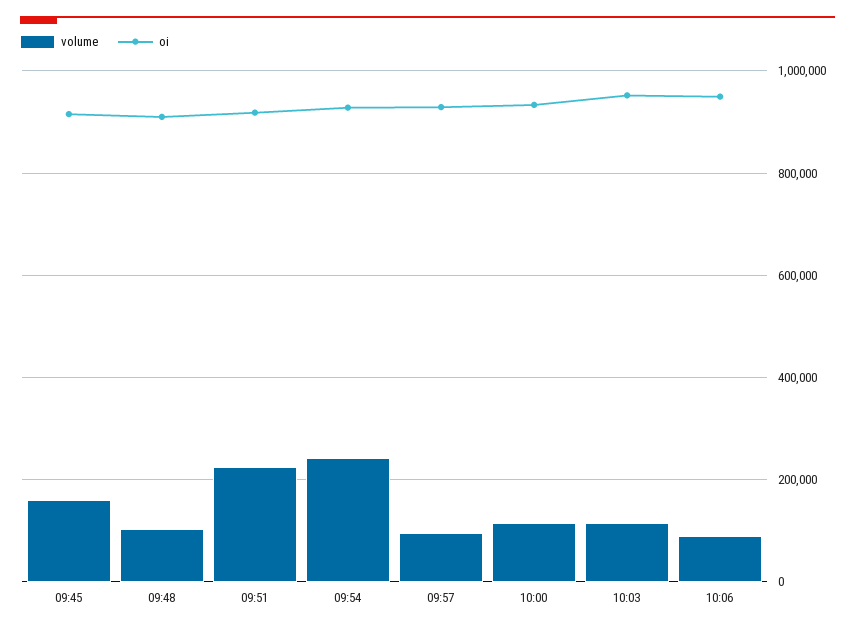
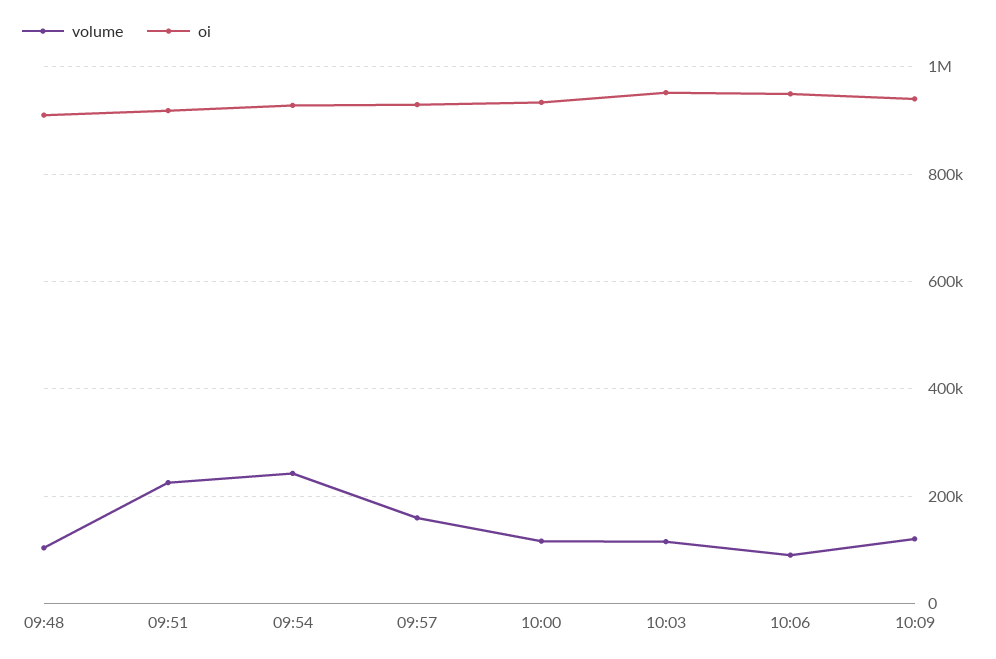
volume, 09:45: 160000 -> none
oi, 09:45: 920000 -> none
volume, 09:57: 100000 -> 160000
volume, 10:09: none -> 120000
oi, 10:09: none -> 940000

